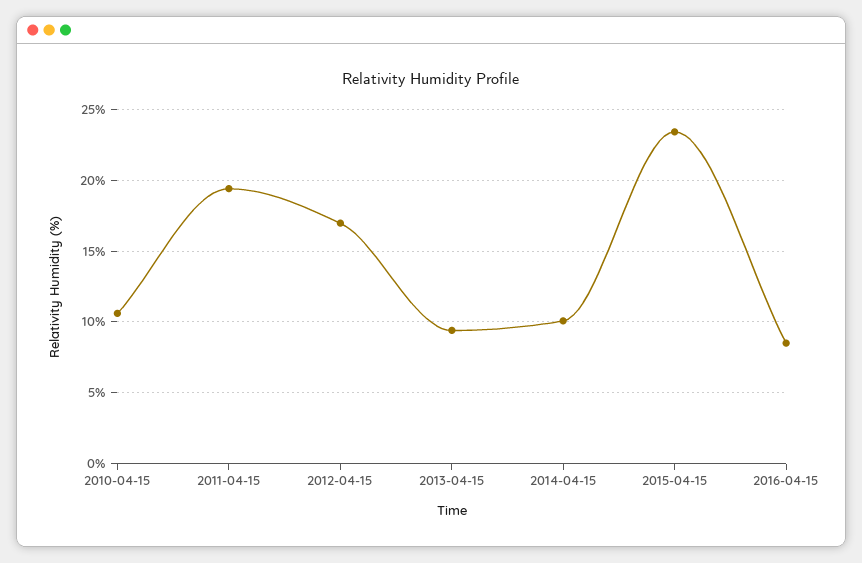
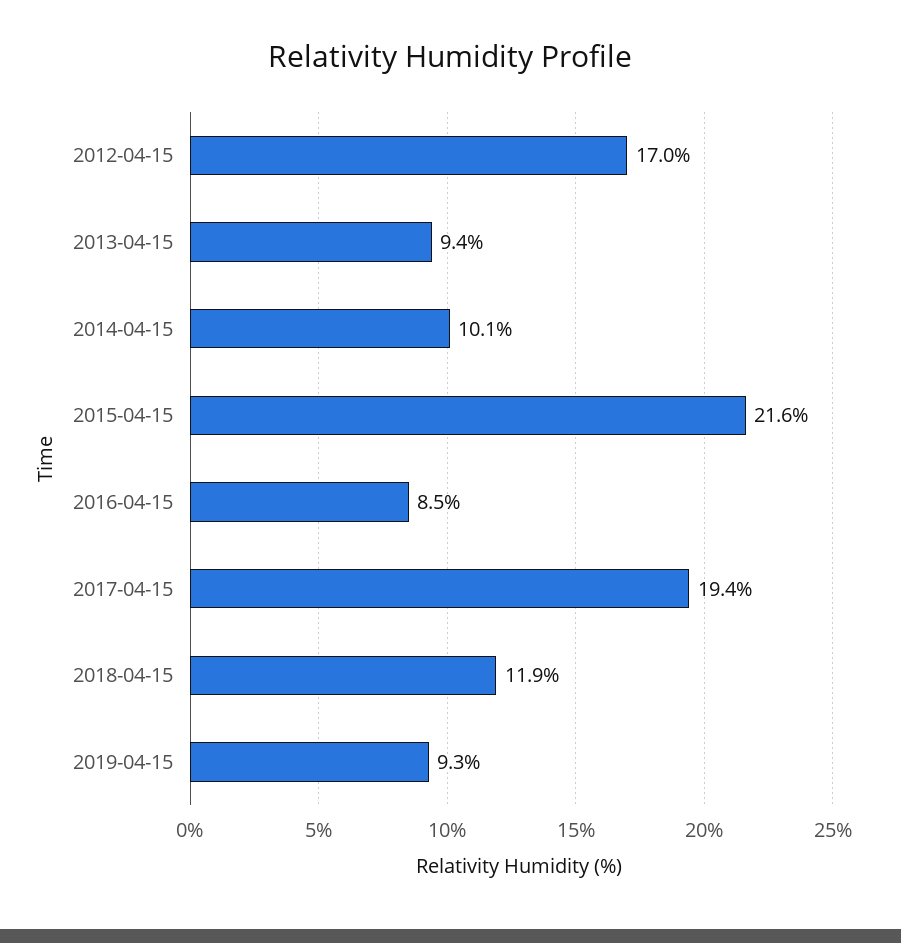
2010-04-15: 10.5 -> none
2011-04-15: 19.5 -> none
2015-04-15: 23.5 -> 21.6
2017-04-15: none -> 19.4
2018-04-15: none -> 11.9
2019-04-15: none -> 9.3

